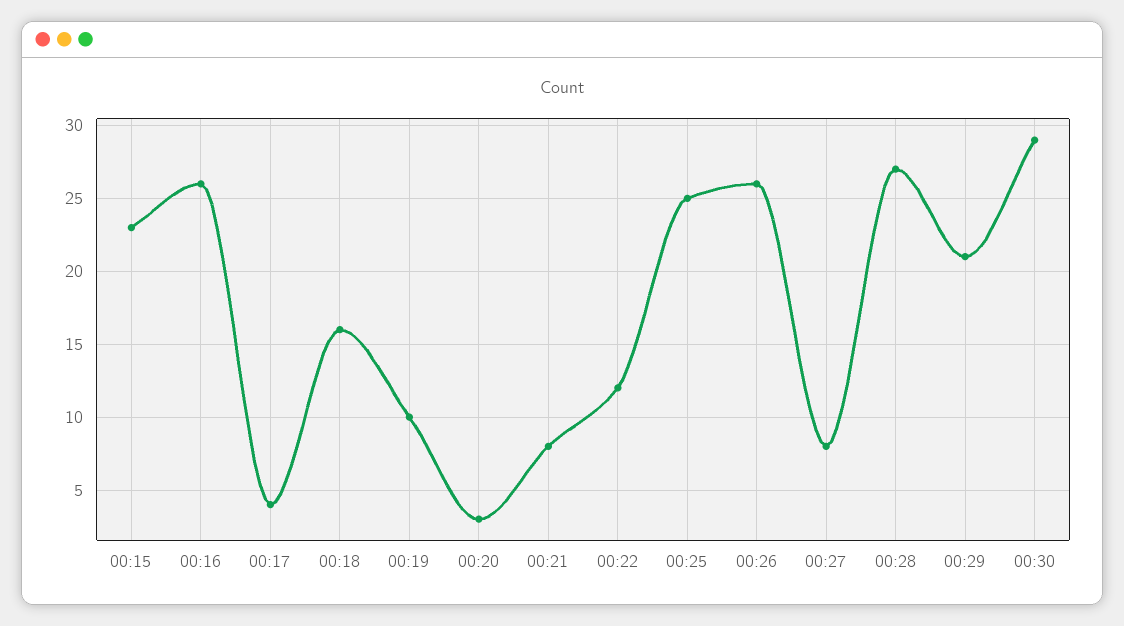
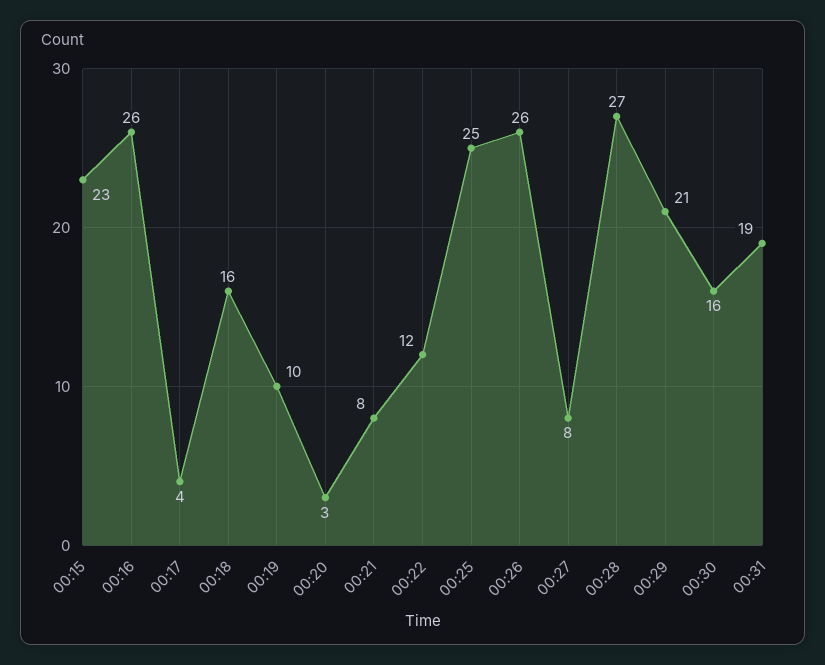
00:30: 29 -> 16
00:31: none -> 19

